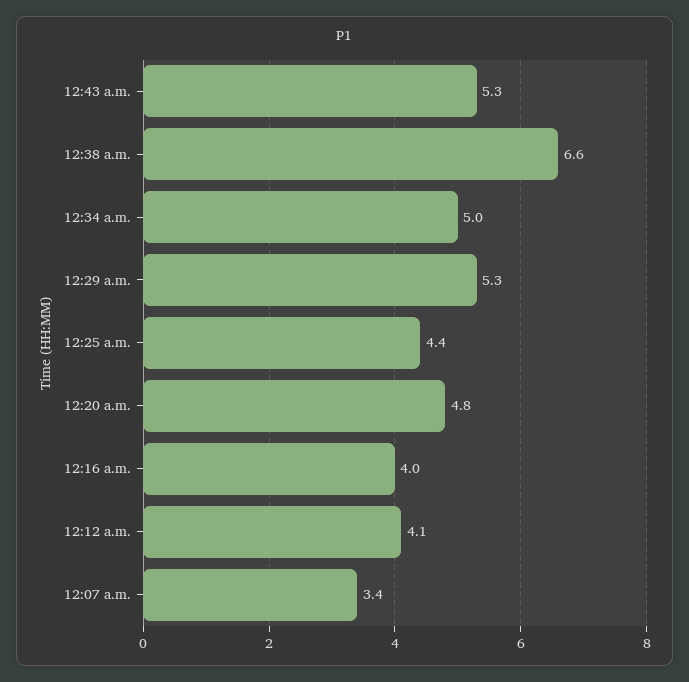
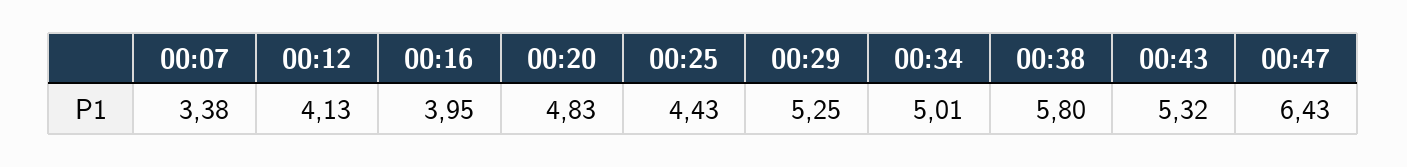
12:38 a.m.: 6.6 -> 5.8
00:47: none -> 6.43

